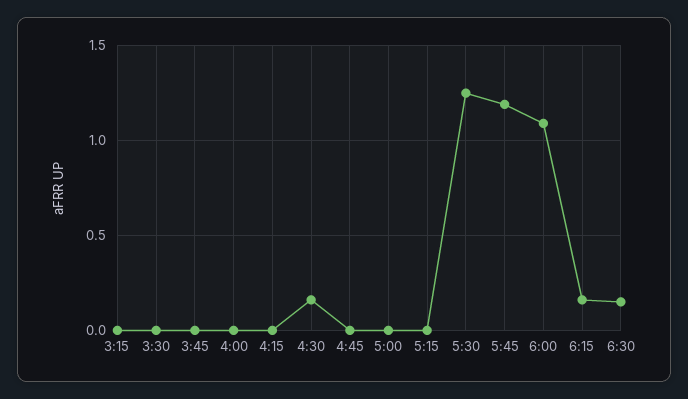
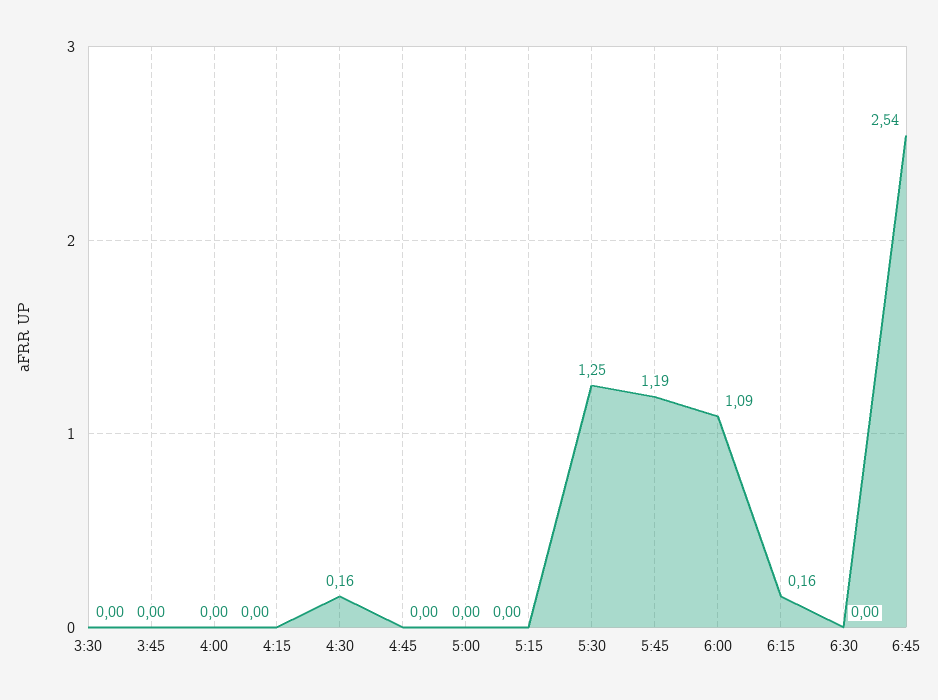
3:15: 0 -> none
6:30: 0.15 -> 0
6:45: none -> 2.54

